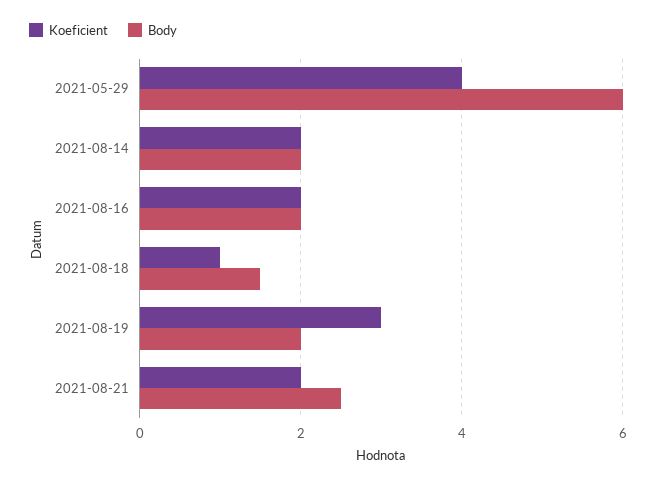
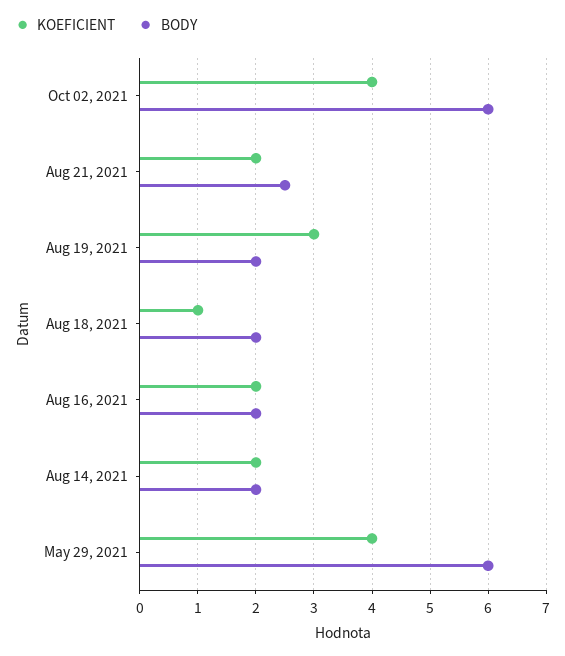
Body, 2021-08-18: 1.5 -> 2
Koeficient, Oct 02, 2021: none -> 4
Body, Oct 02, 2021: none -> 6

